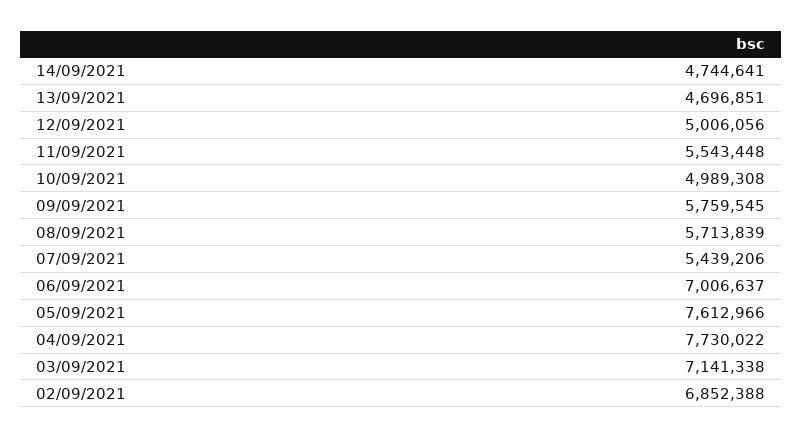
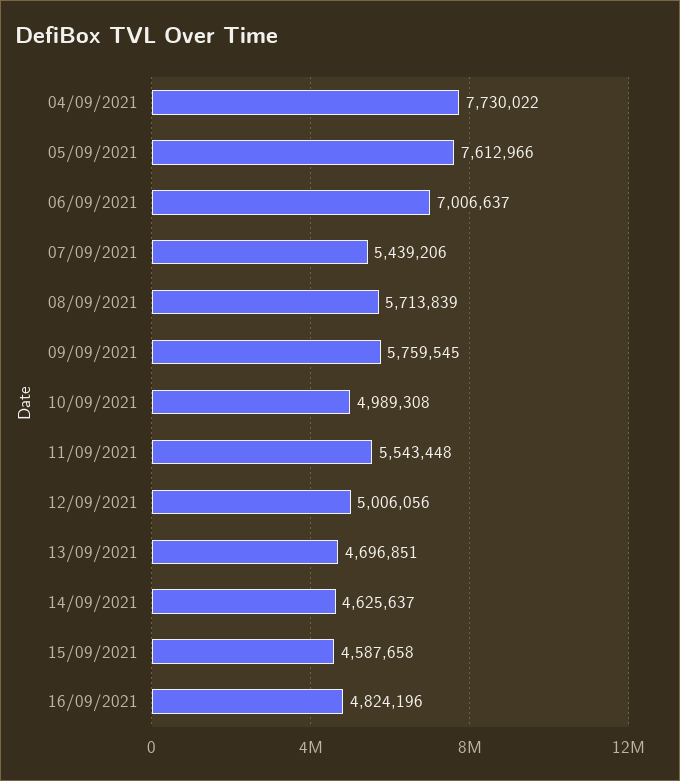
14/09/2021: 4744641 -> 4625637
03/09/2021: 7141338 -> none
02/09/2021: 6852388 -> none
15/09/2021: none -> 4587658
16/09/2021: none -> 4824196

